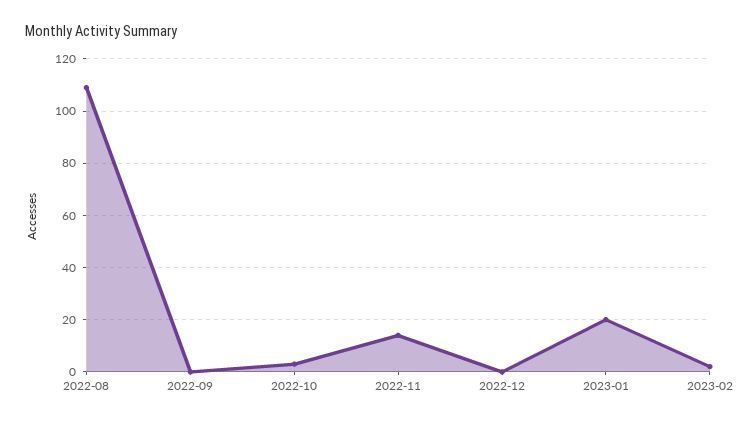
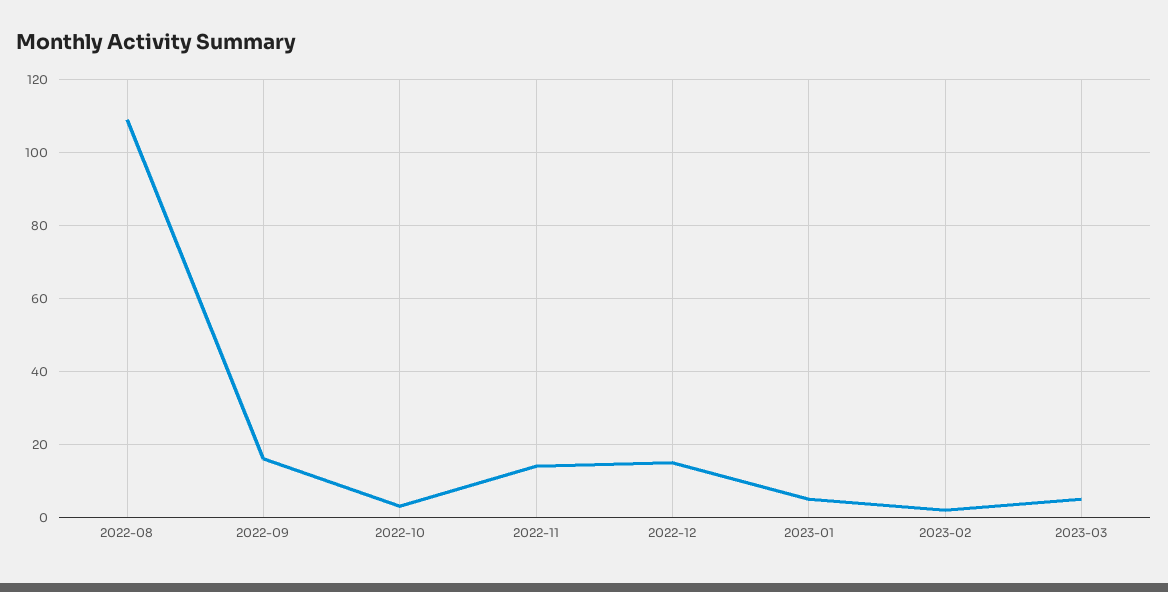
2022-09: 0 -> 15
2022-12: 0 -> 15
2023-01: 20 -> 5
2023-03: none -> 5

